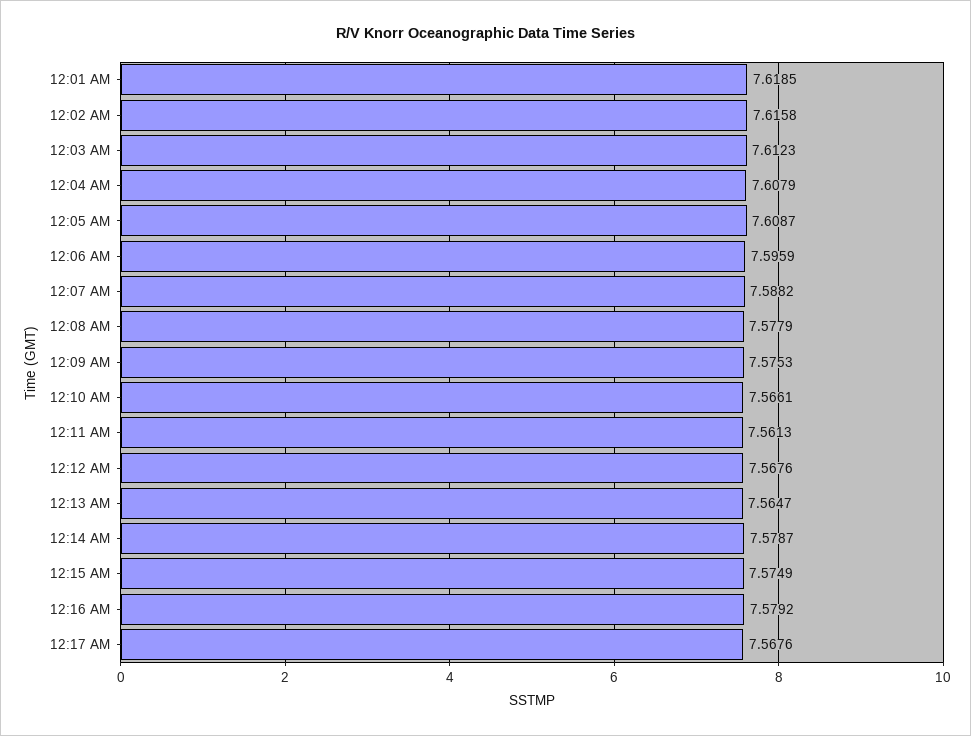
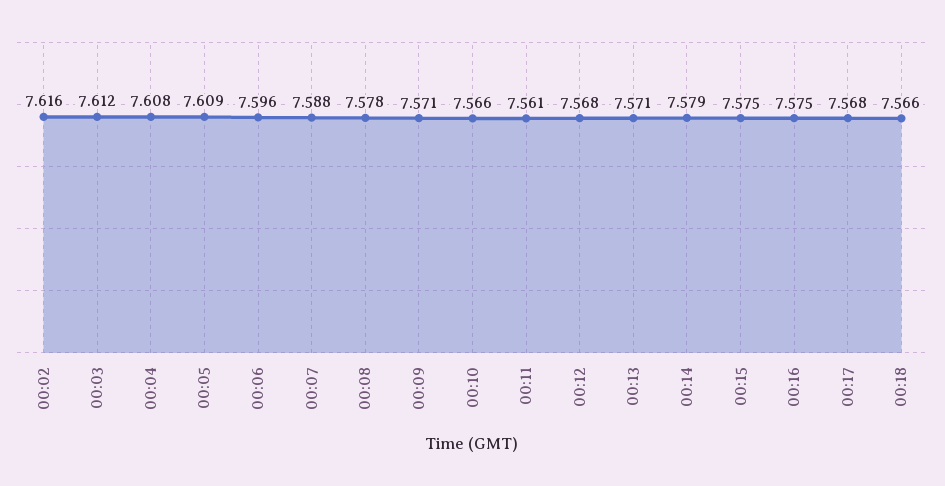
12:01 AM: 7.6185 -> none
12:09 AM: 7.5753 -> 7.571
12:13 AM: 7.5647 -> 7.571
12:16 AM: 7.5792 -> 7.575
00:18: none -> 7.566

